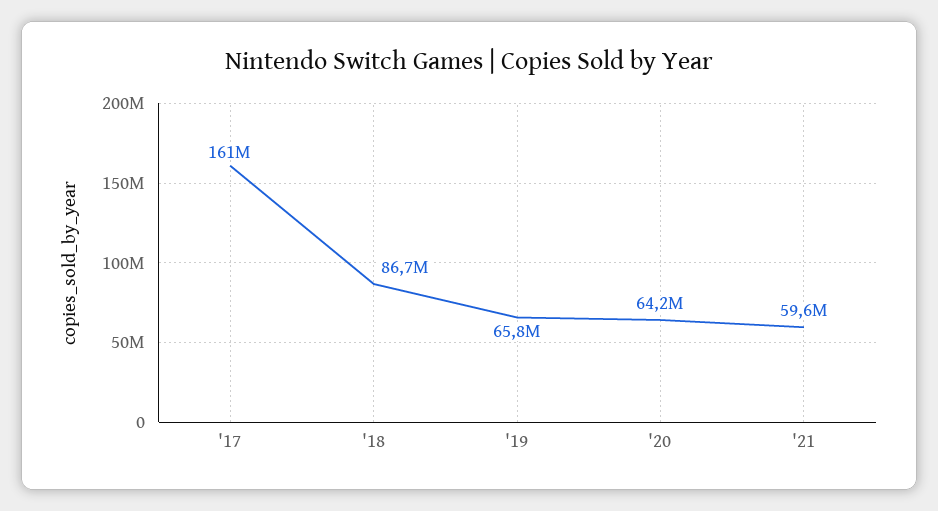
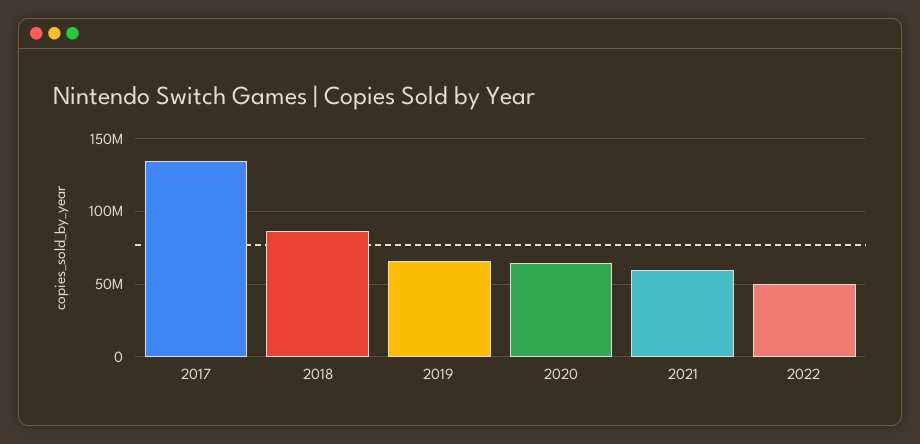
'17: 161000000 -> 135000000
2022: none -> 50000000

